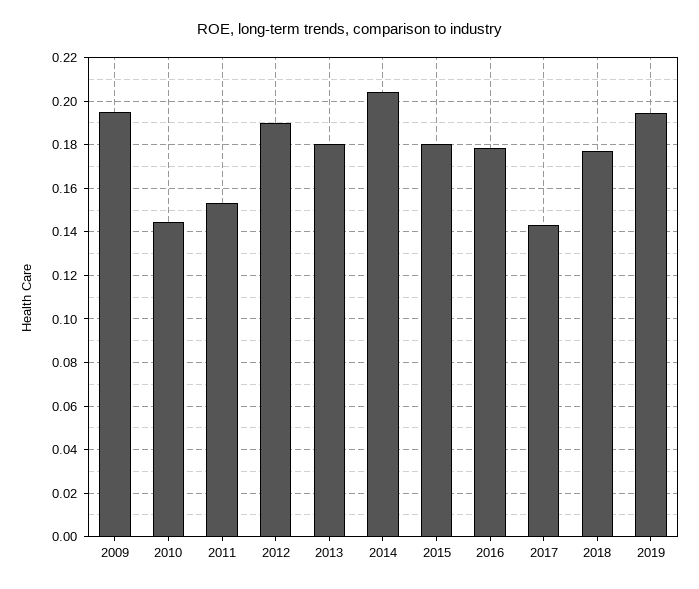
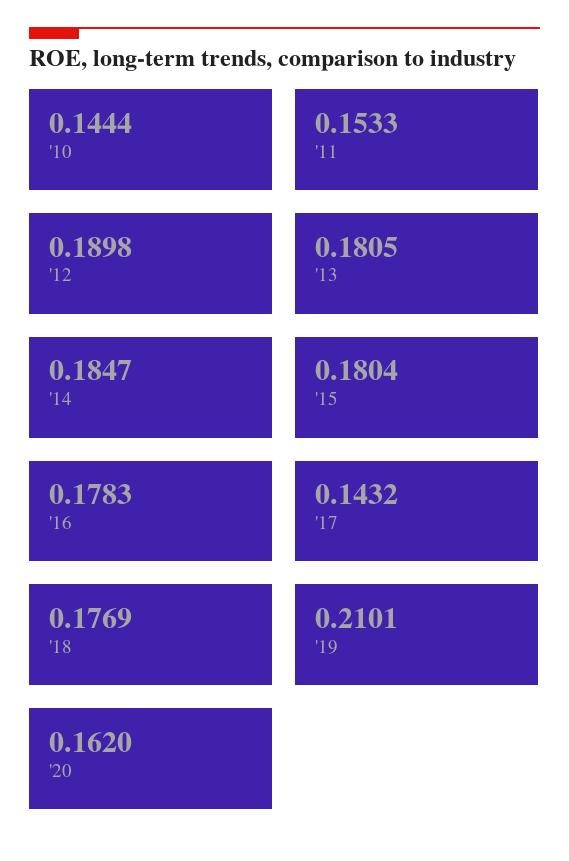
2009: 0.195 -> none
2014: 0.205 -> 0.1847
2019: 0.195 -> 0.2101
'20: none -> 0.162

